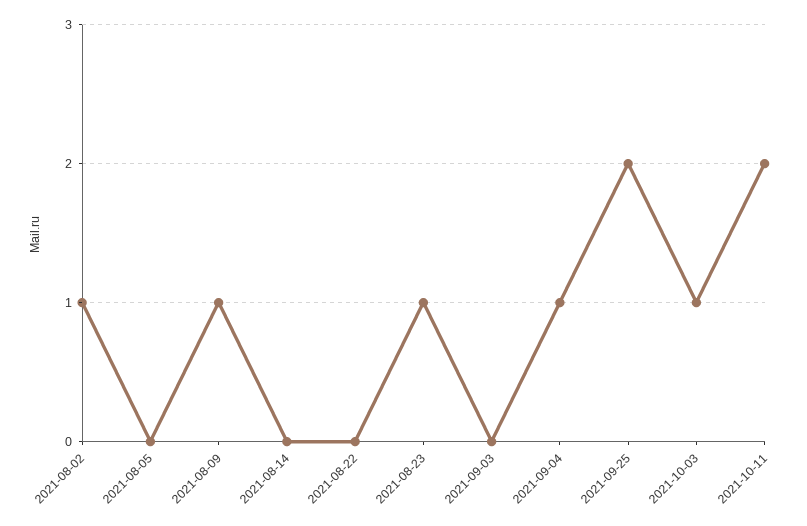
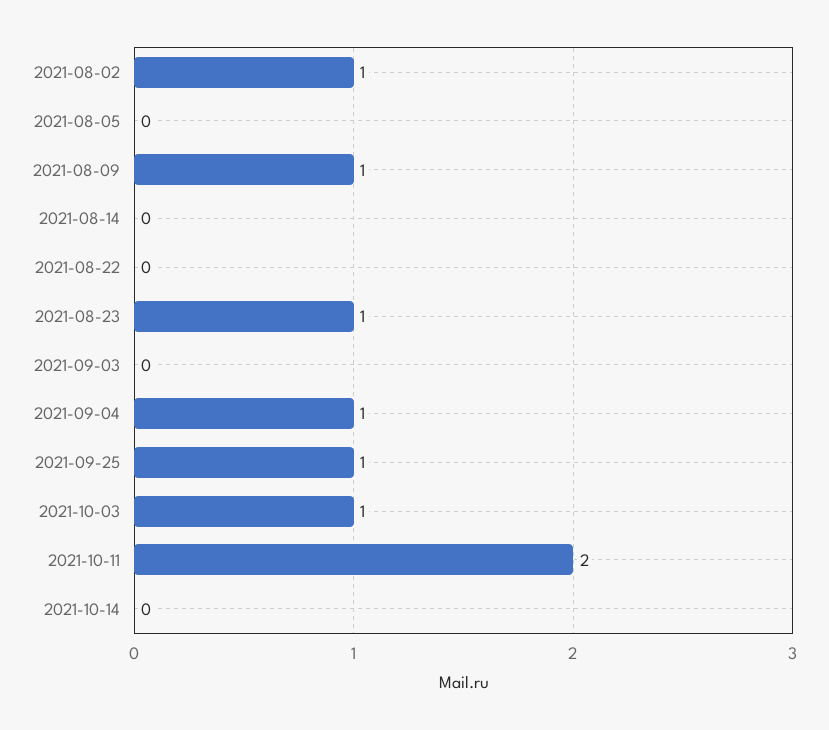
2021-09-25: 2 -> 1
2021-10-14: none -> 0

